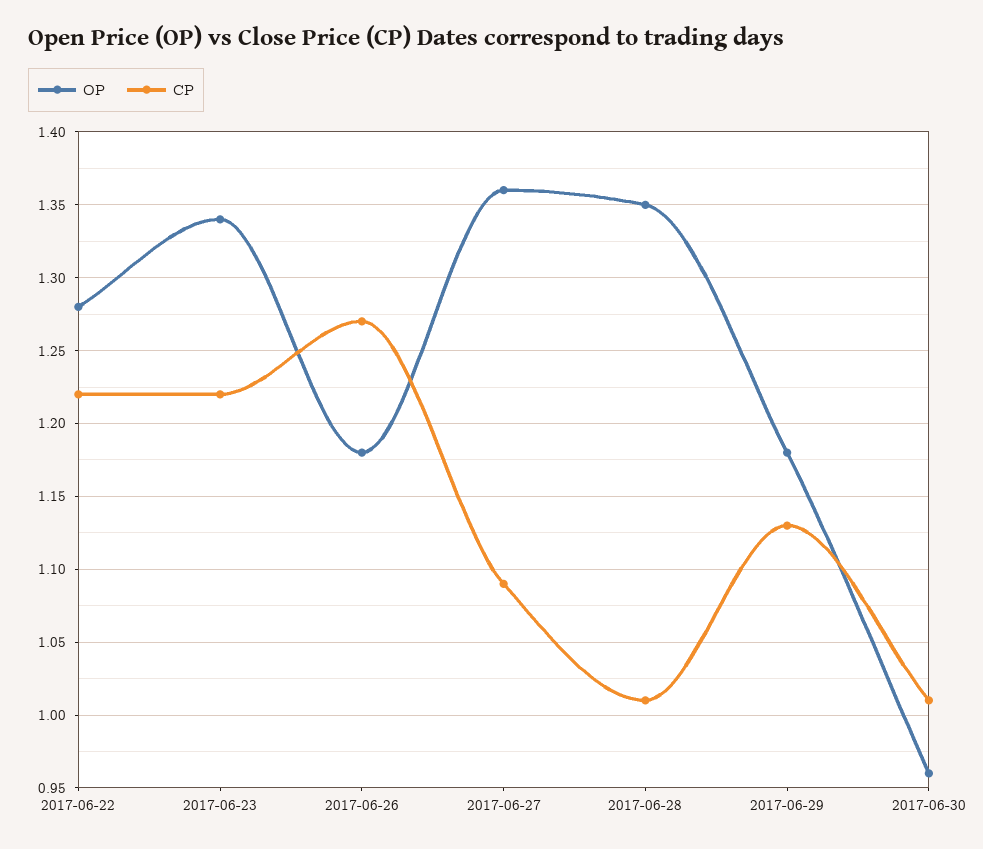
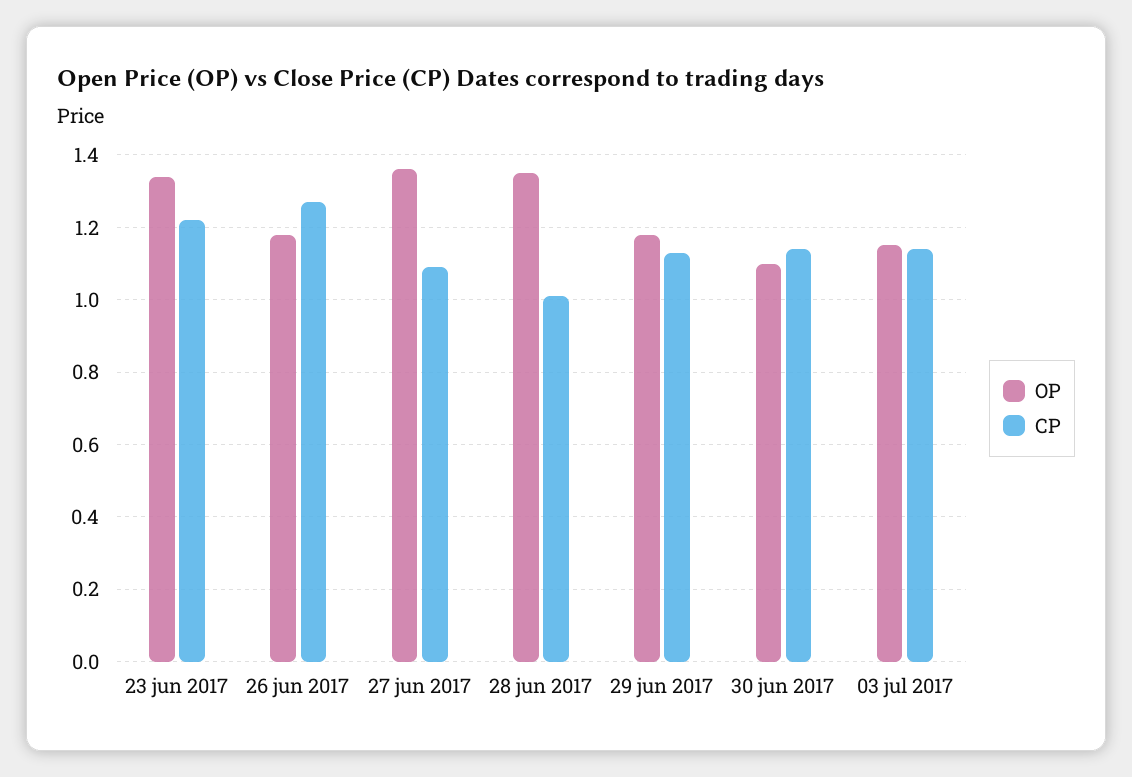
OP, 2017-06-22: 1.28 -> none
CP, 2017-06-22: 1.22 -> none
OP, 2017-06-30: 0.96 -> 1.1
CP, 2017-06-30: 1.01 -> 1.15
OP, 03 jul 2017: none -> 1.15
CP, 03 jul 2017: none -> 1.15

